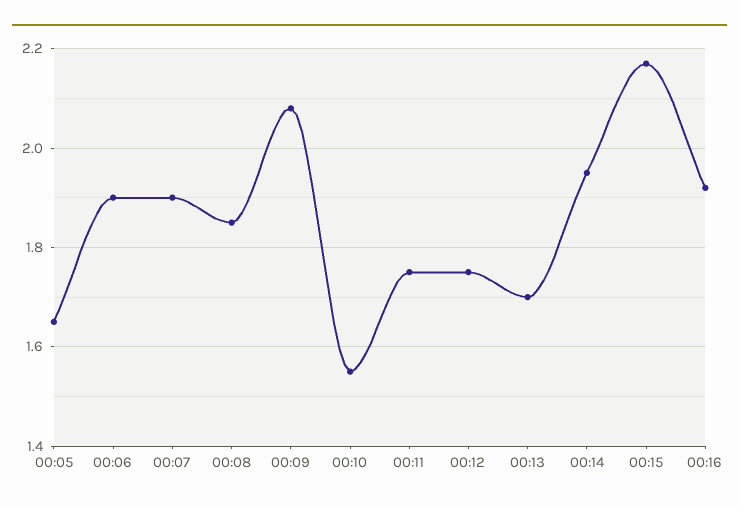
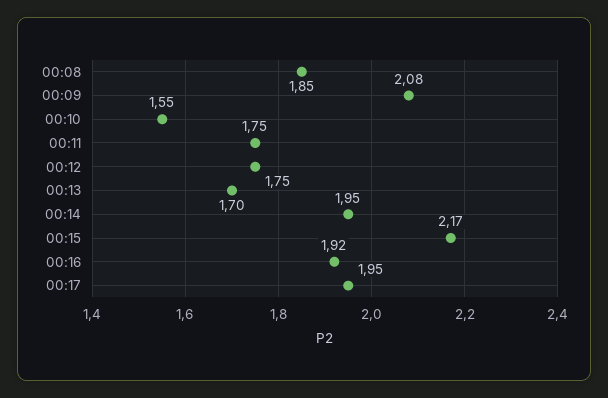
00:05: 1.65 -> none
00:06: 1.9 -> none
00:07: 1.9 -> none
00:17: none -> 1.95

